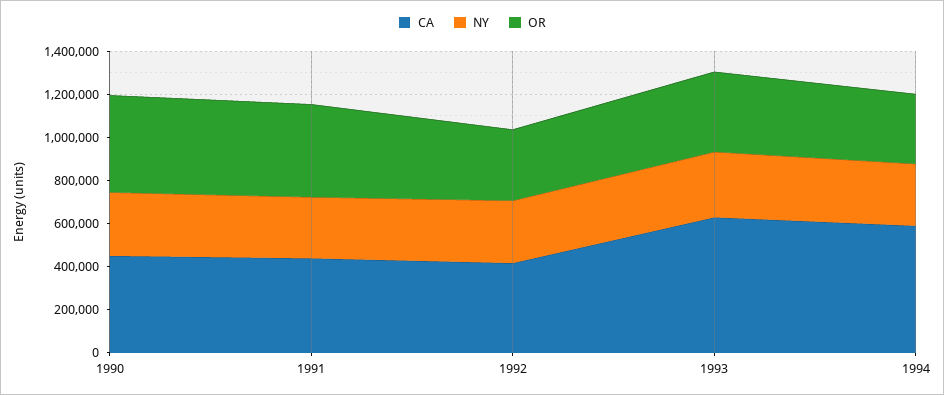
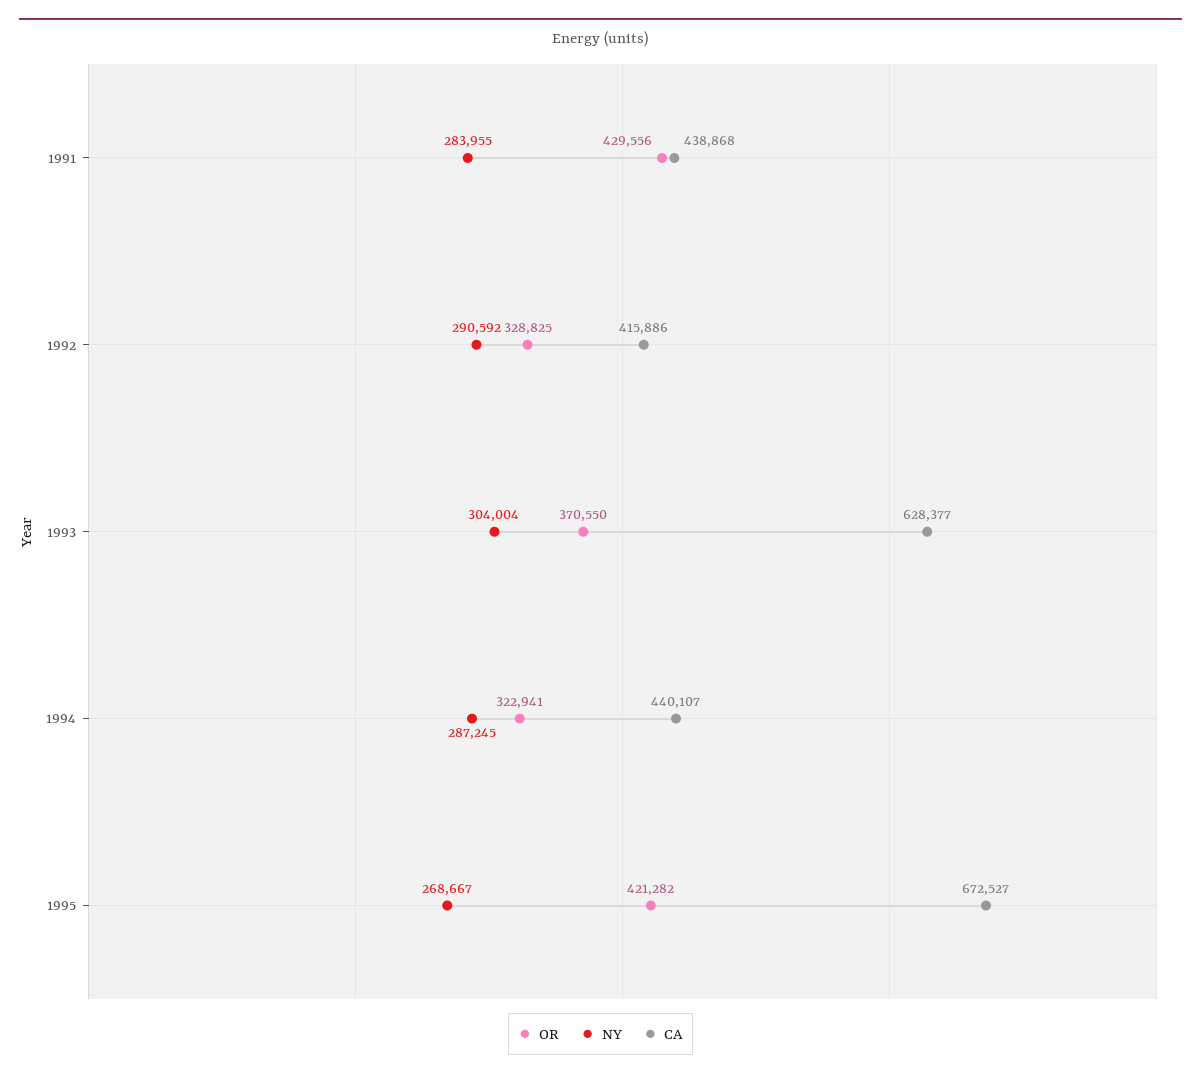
CA, 1990: 450000 -> none
NY, 1990: 300000 -> none
OR, 1990: 450000 -> none
CA, 1994: 600000 -> 440107
OR, 1995: none -> 421282
NY, 1995: none -> 268667
CA, 1995: none -> 672527

